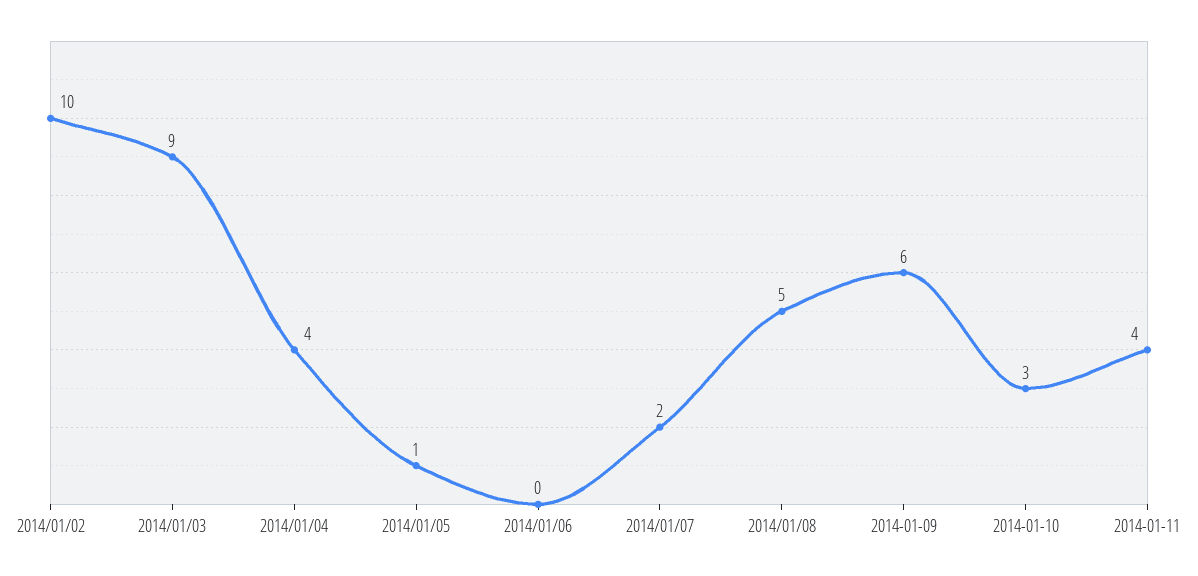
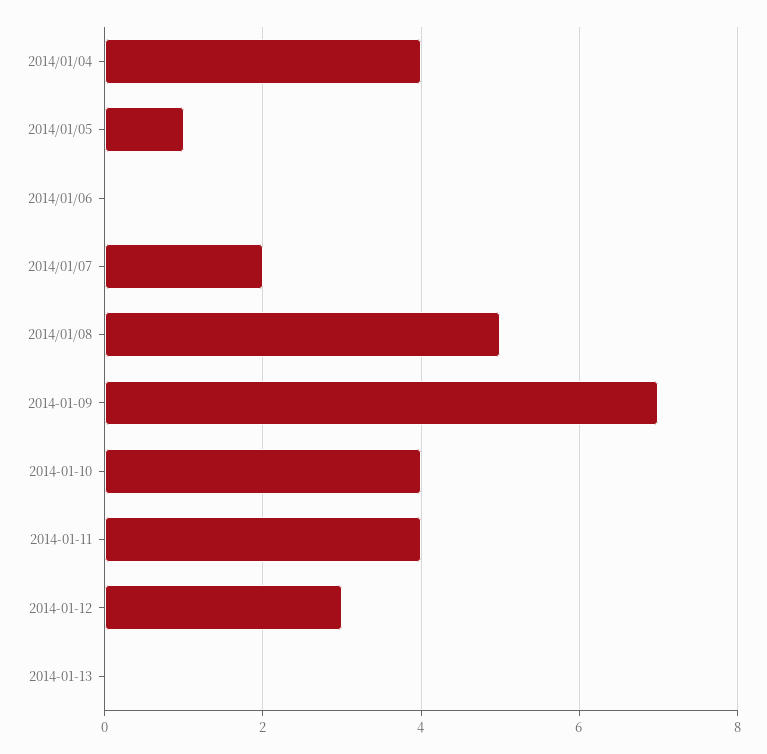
2014/01/02: 10 -> none
2014/01/03: 9 -> none
2014-01-09: 6 -> 7
2014-01-10: 3 -> 4
2014-01-12: none -> 3
2014-01-13: none -> 0

